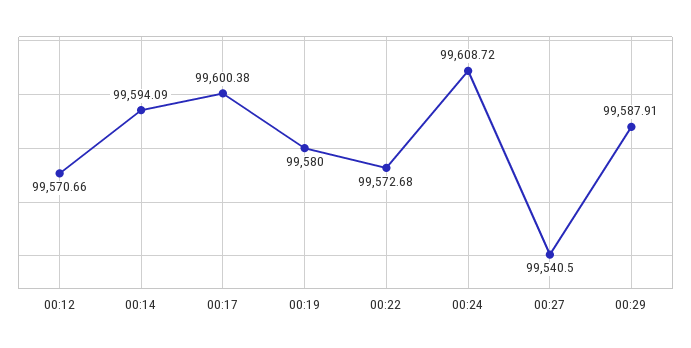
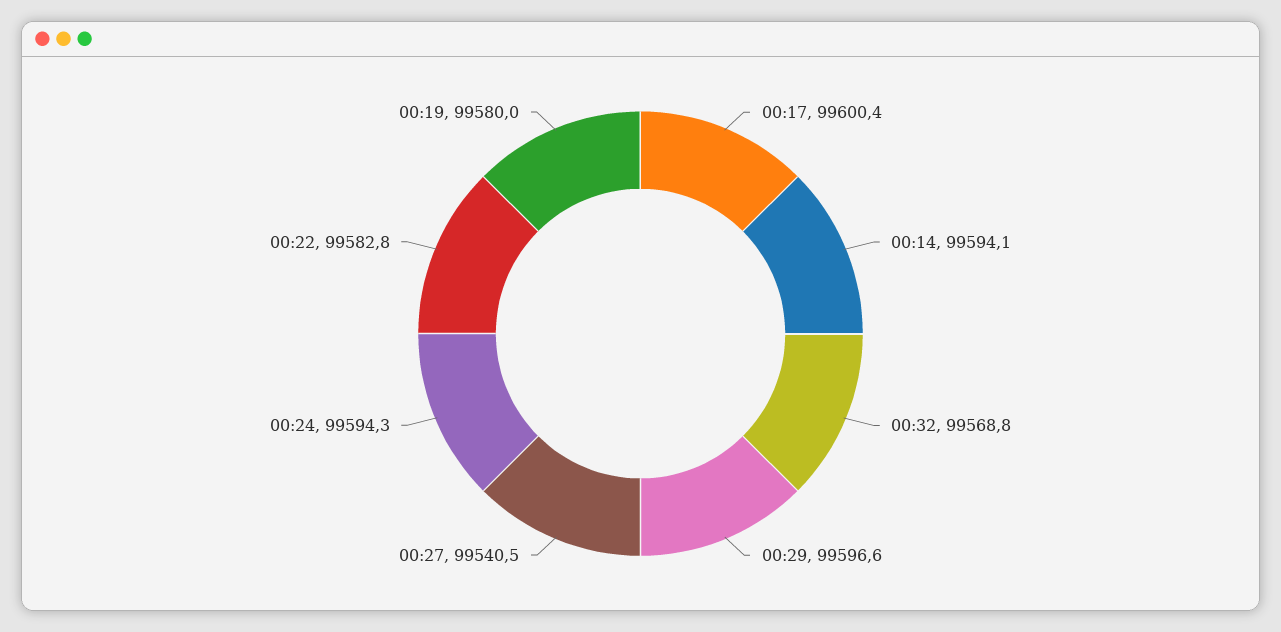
00:12: 99570.66 -> none
00:22: 99572.68 -> 99582.8
00:24: 99608.72 -> 99594.3
00:29: 99587.91 -> 99596.6
00:32: none -> 99568.8

